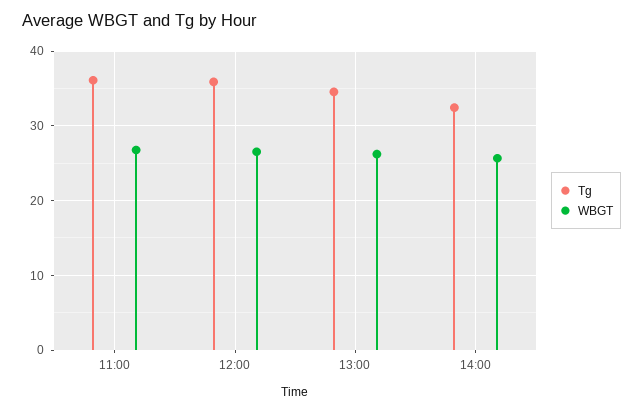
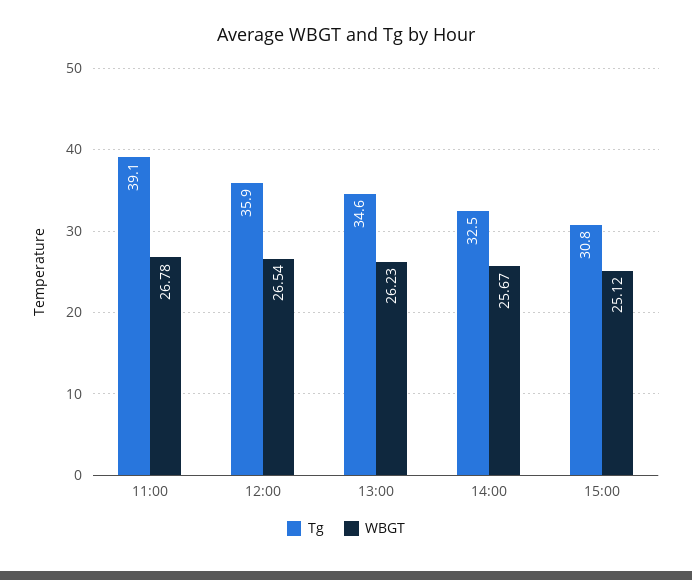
Tg, 11:00: 36 -> 39.1
Tg, 15:00: none -> 30.8
WBGT, 15:00: none -> 25.12

